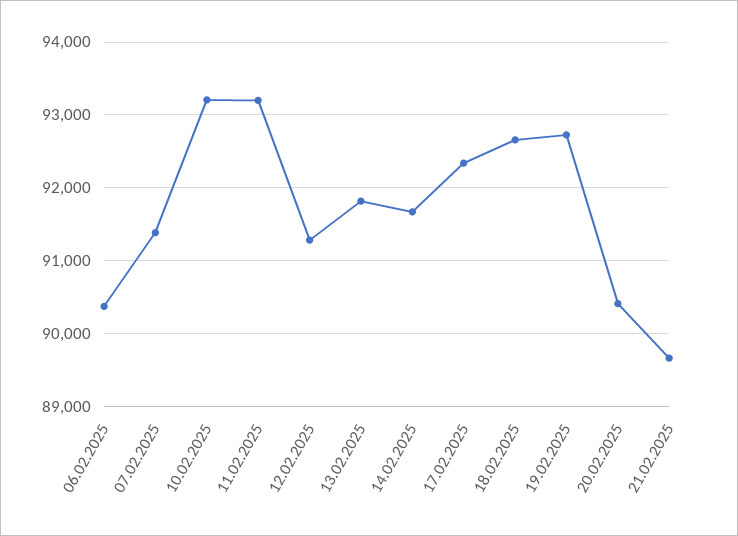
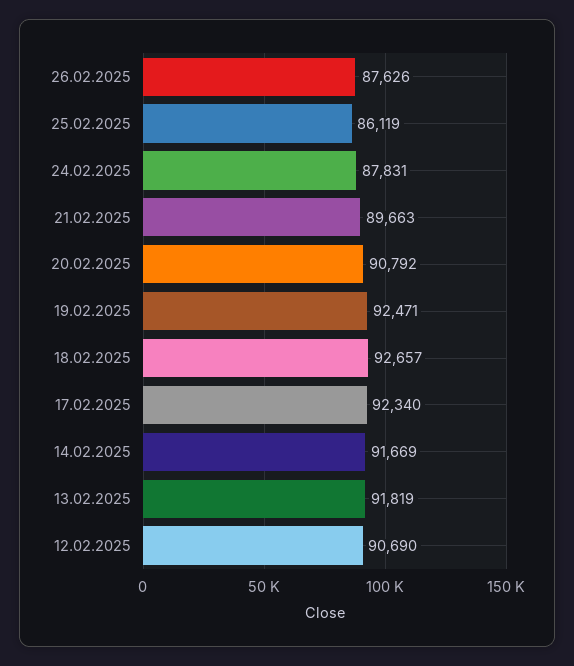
06.02.2025: 90400 -> none
07.02.2025: 91400 -> none
10.02.2025: 93200 -> none
11.02.2025: 93200 -> none
12.02.2025: 91300 -> 90690
19.02.2025: 92700 -> 92471
20.02.2025: 90400 -> 90792
26.02.2025: none -> 87626
25.02.2025: none -> 86119
24.02.2025: none -> 87831

